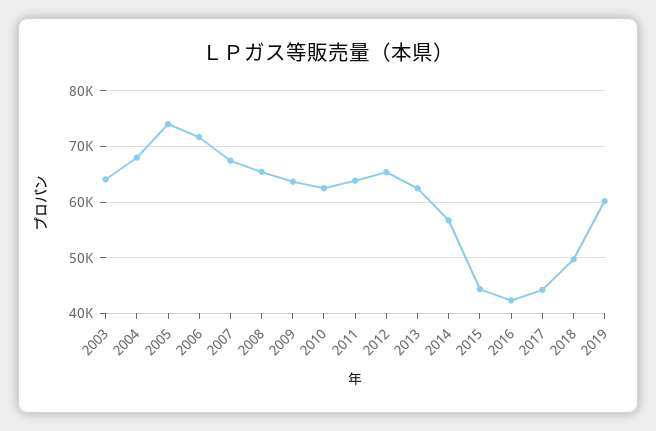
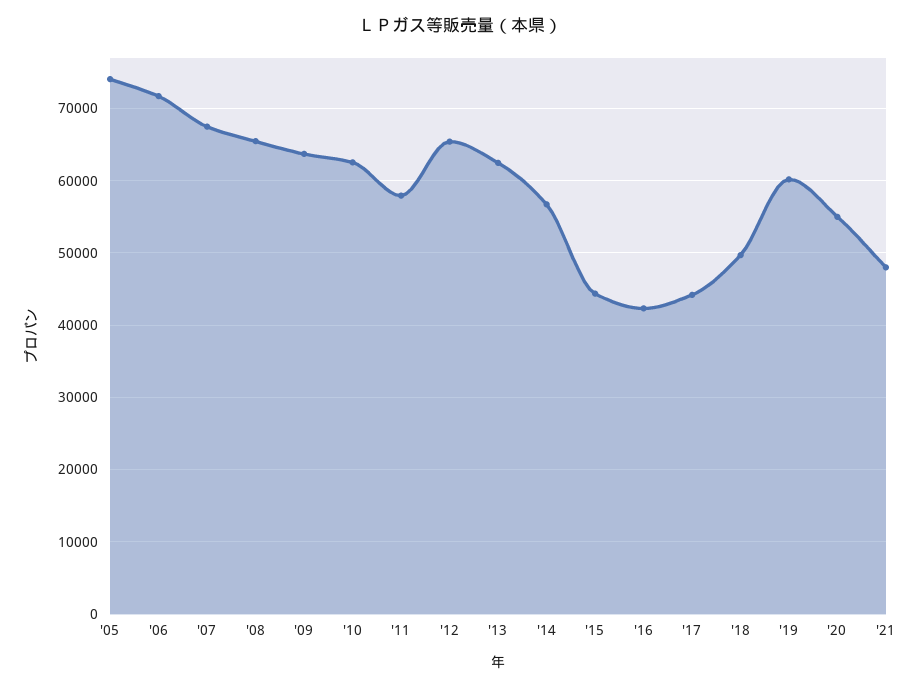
2003: 64000 -> none
2004: 68000 -> none
2011: 64000 -> 58000
'20: none -> 55000
'21: none -> 48000

